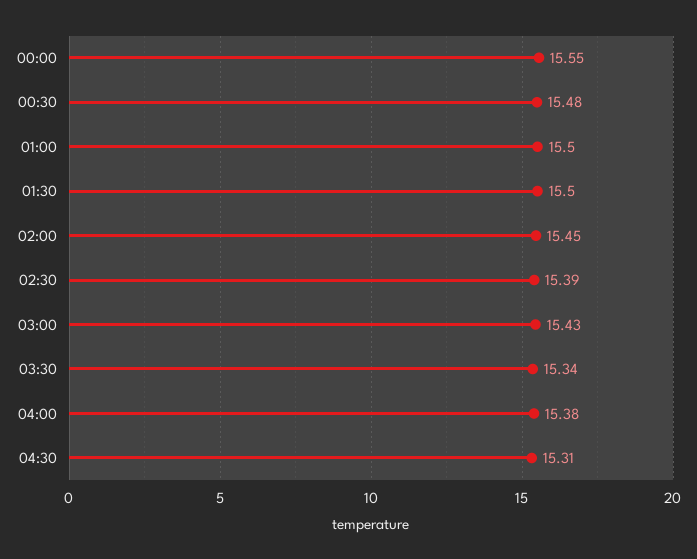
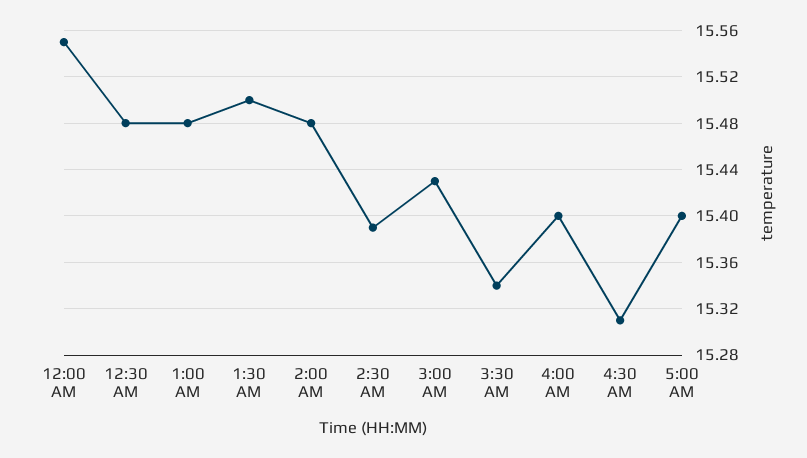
01:00: 15.5 -> 15.48
02:00: 15.45 -> 15.48
04:00: 15.38 -> 15.4
5:00 AM: none -> 15.4

